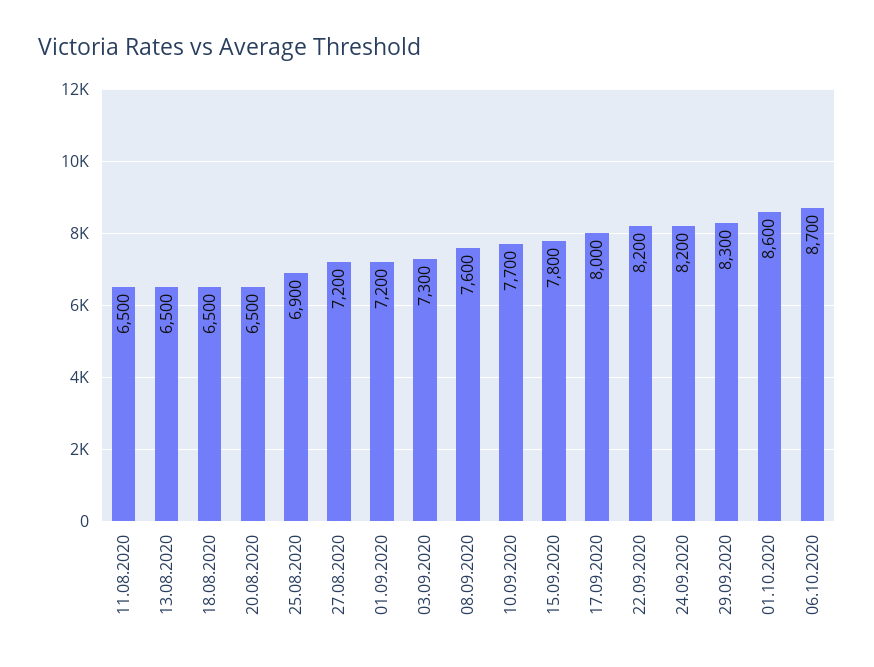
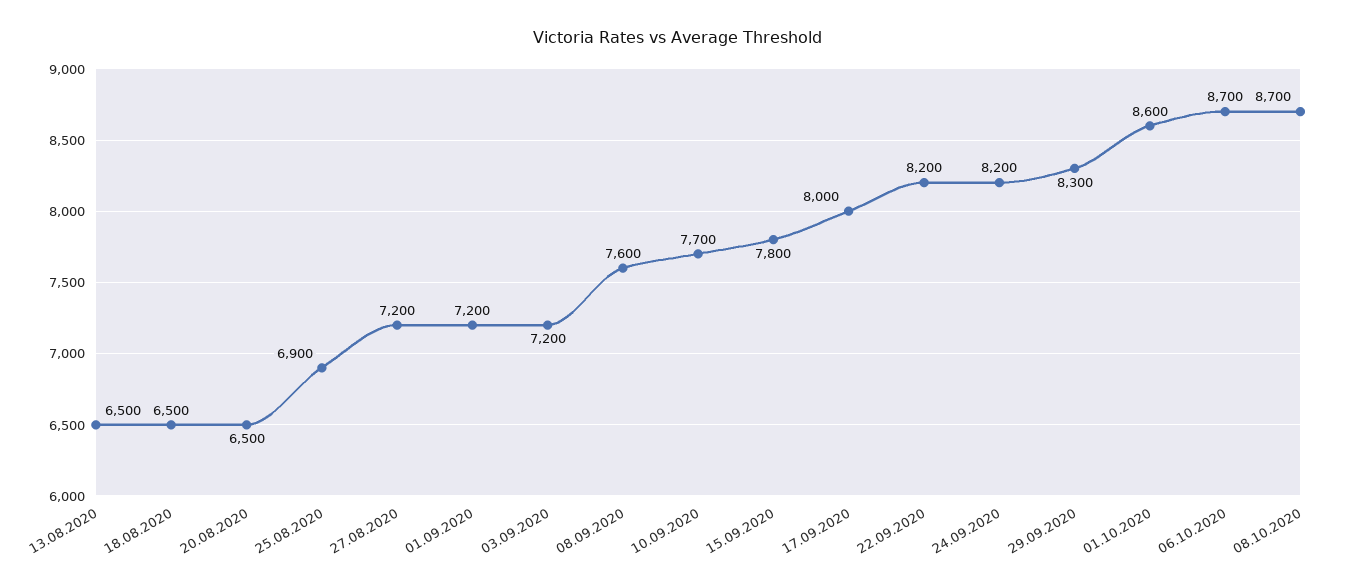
11.08.2020: 6500 -> none
03.09.2020: 7300 -> 7200
08.10.2020: none -> 8700

